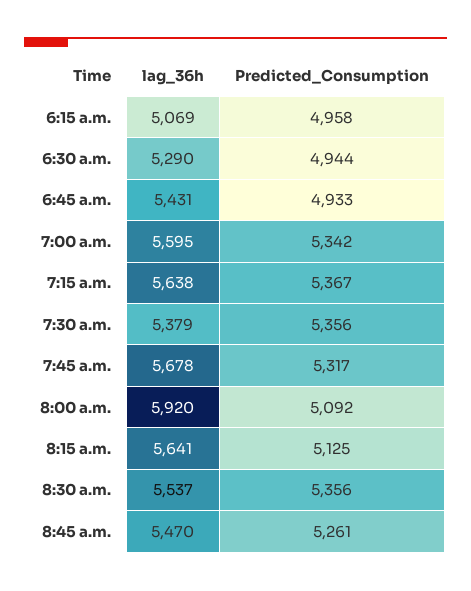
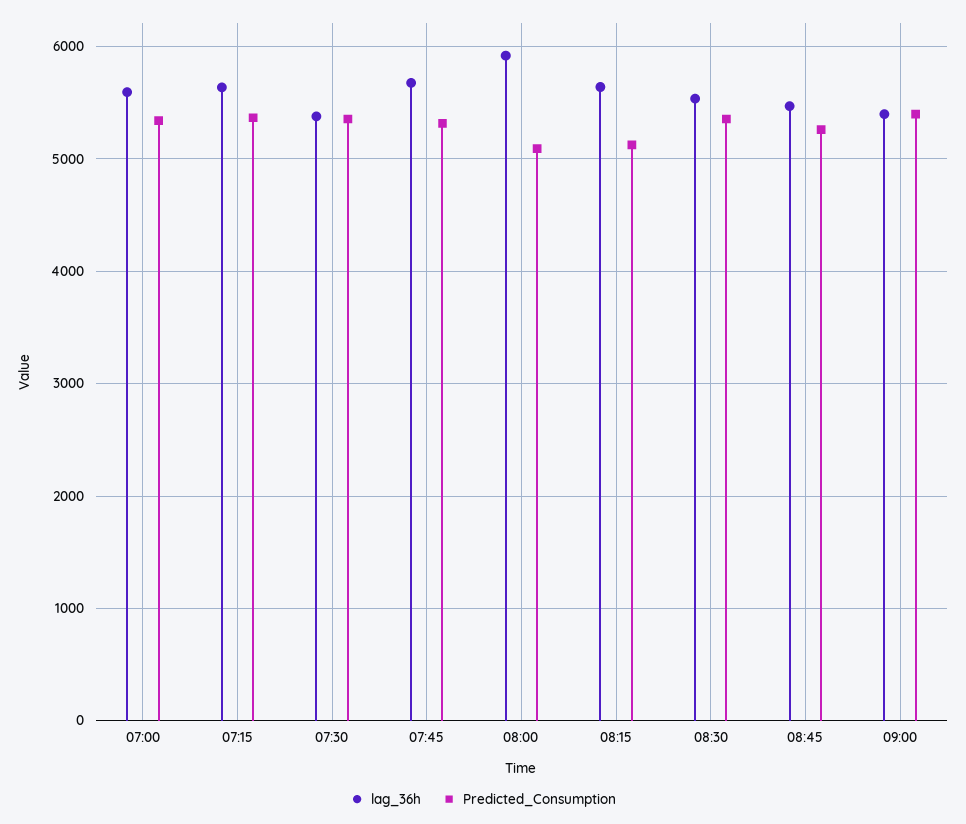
lag_36h, 6:15 a.m.: 5069 -> none
Predicted_Consumption, 6:15 a.m.: 4958 -> none
lag_36h, 6:30 a.m.: 5290 -> none
Predicted_Consumption, 6:30 a.m.: 4944 -> none
lag_36h, 6:45 a.m.: 5431 -> none
Predicted_Consumption, 6:45 a.m.: 4933 -> none
lag_36h, 09:00: none -> 5400
Predicted_Consumption, 09:00: none -> 5400

